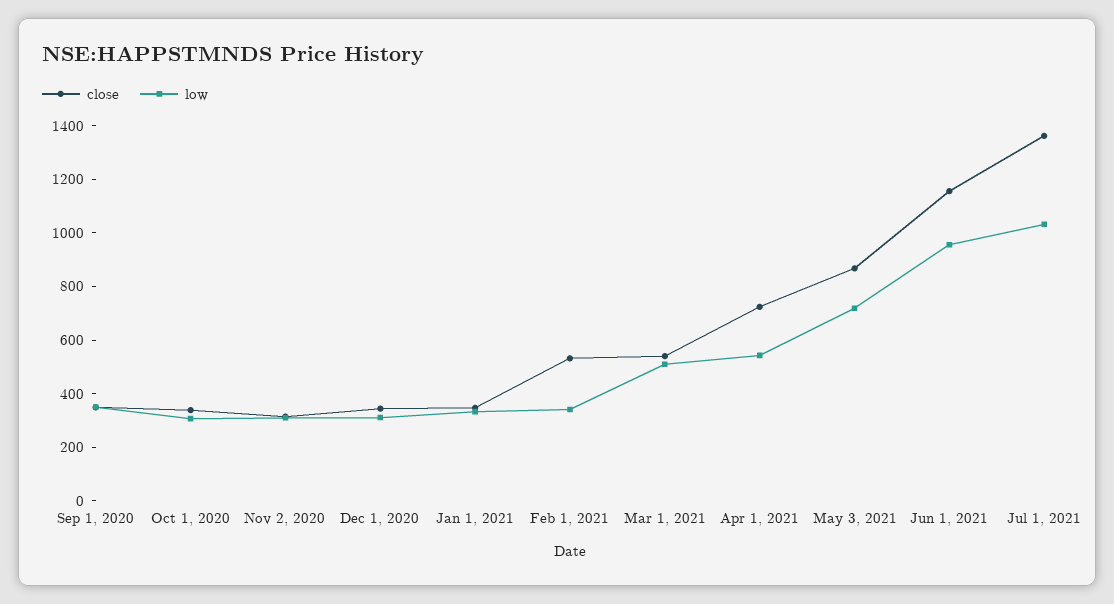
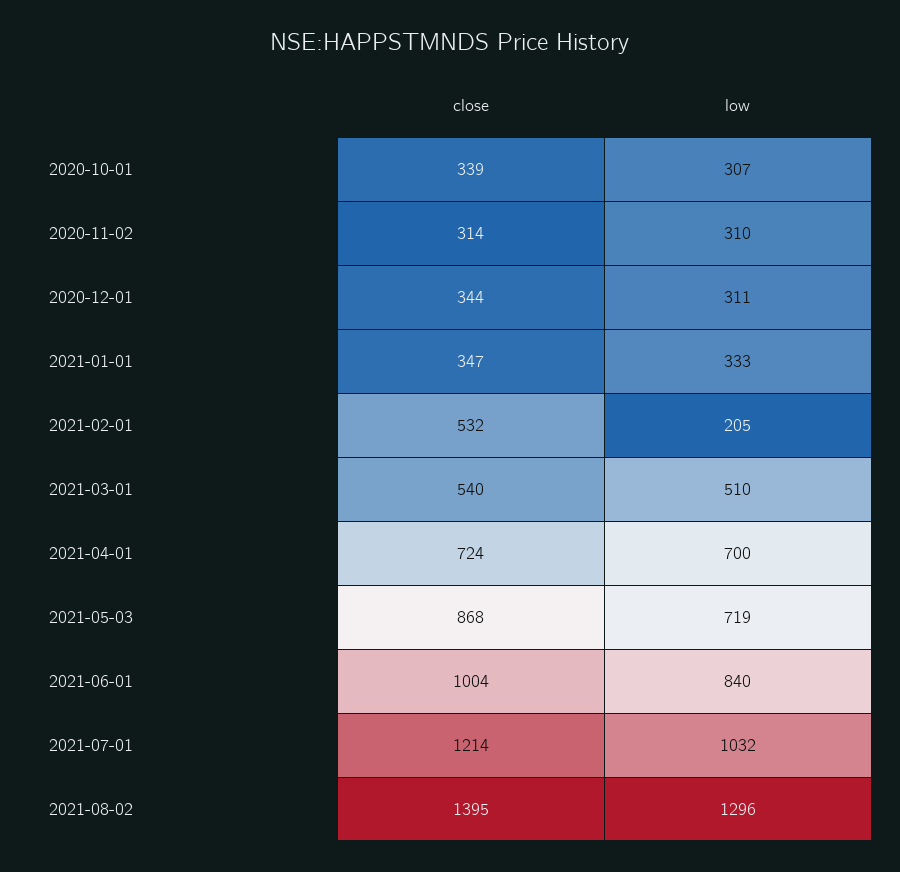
close, Sep 1, 2020: 350 -> none
low, Sep 1, 2020: 350 -> none
low, Feb 1, 2021: 350 -> 205
low, Apr 1, 2021: 550 -> 700
close, Jun 1, 2021: 1150 -> 1004
low, Jun 1, 2021: 950 -> 840
close, Jul 1, 2021: 1350 -> 1214
close, 2021-08-02: none -> 1395
low, 2021-08-02: none -> 1296

